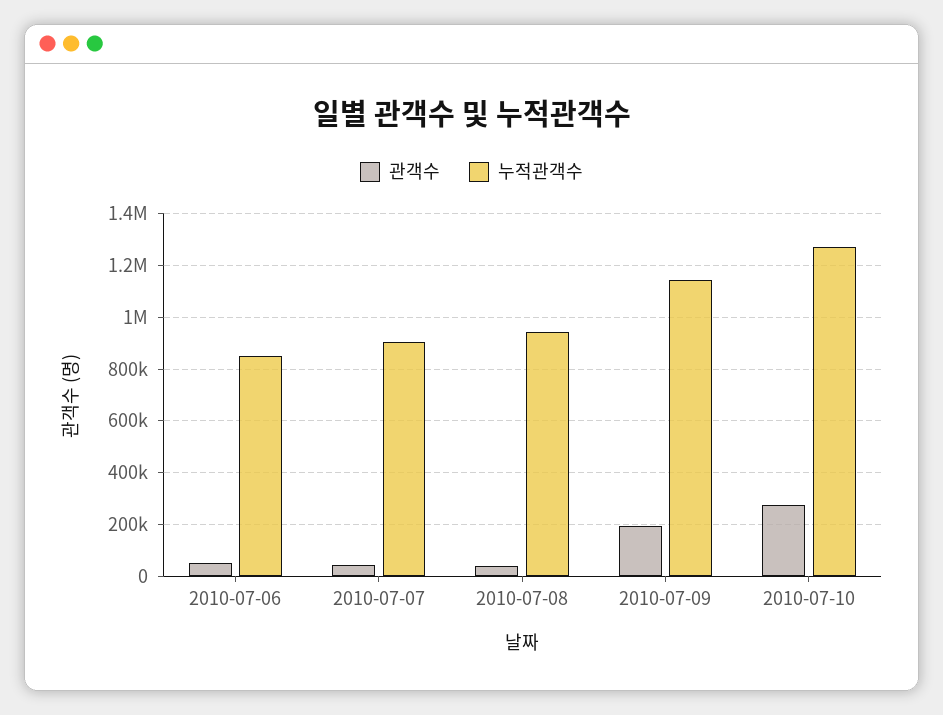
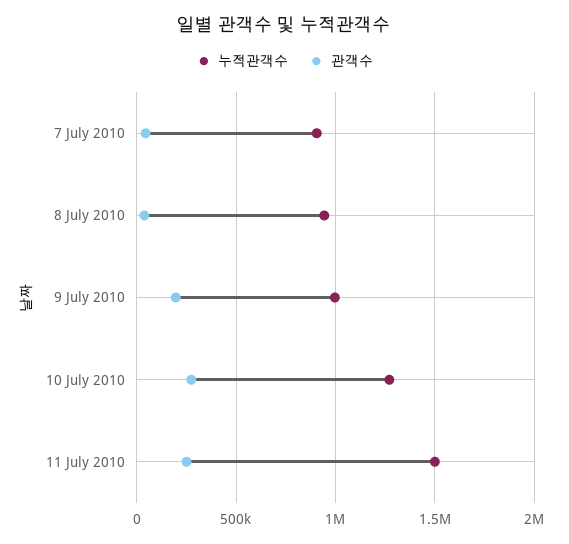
관객수, 2010-07-06: 50000 -> none
누적관객수, 2010-07-06: 850000 -> none
누적관객수, 2010-07-09: 1150000 -> 1000000
누적관객수, 11 July 2010: none -> 1500000
관객수, 11 July 2010: none -> 250000

